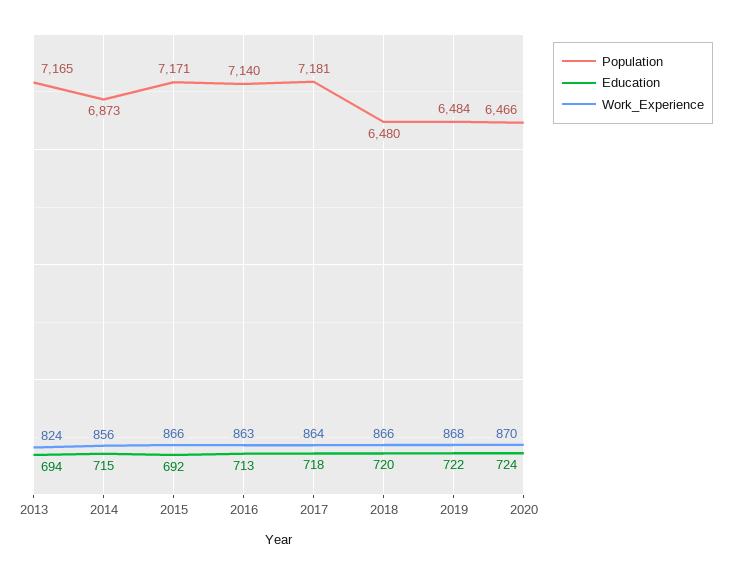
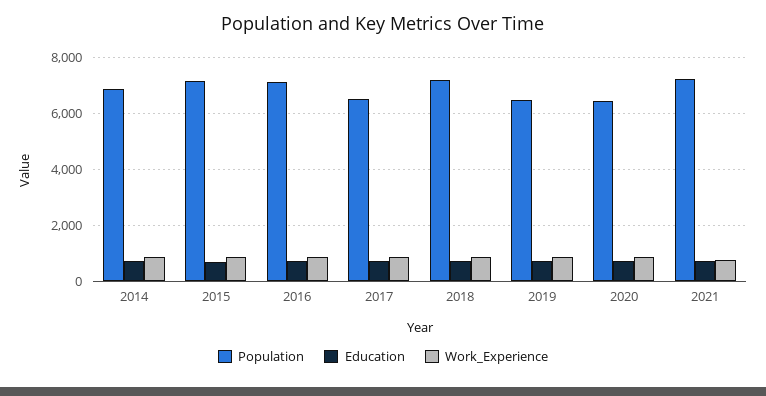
Population, 2013: 7165 -> none
Education, 2013: 694 -> none
Work_Experience, 2013: 824 -> none
Population, 2017: 7181 -> 6500
Population, 2018: 6480 -> 7250
Population, 2021: none -> 7250
Education, 2021: none -> 750
Work_Experience, 2021: none -> 750

